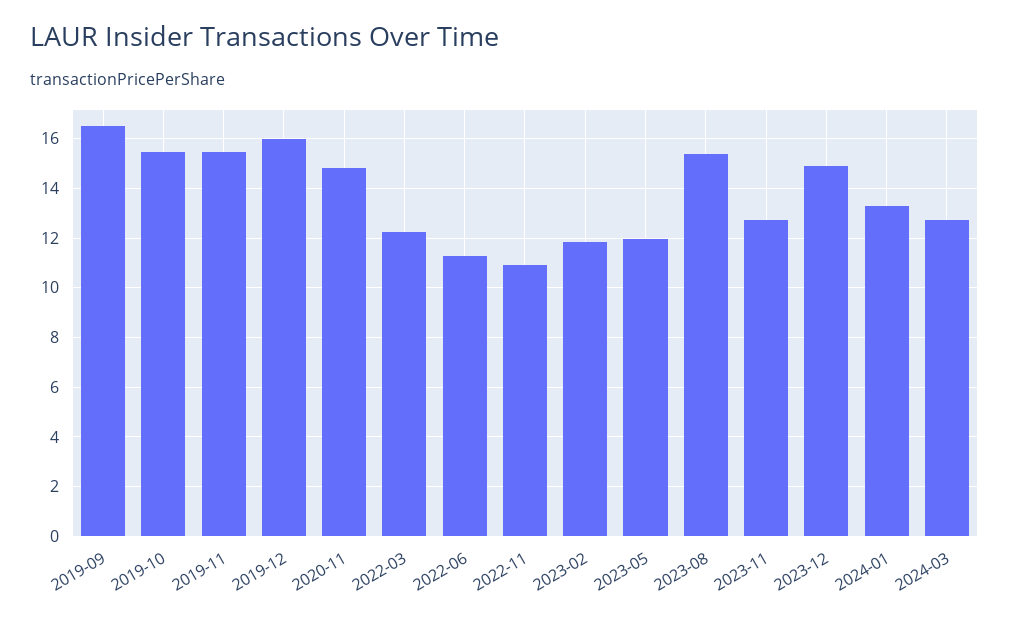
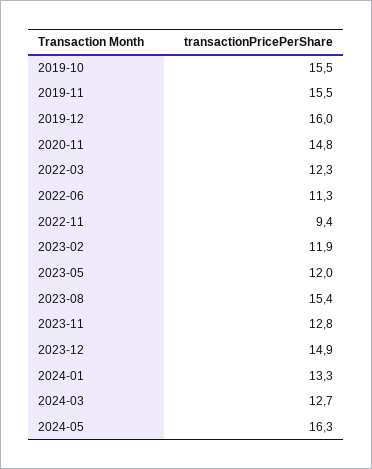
2019-09: 16.5 -> none
2022-11: 11 -> 9.4
2024-05: none -> 16.3

